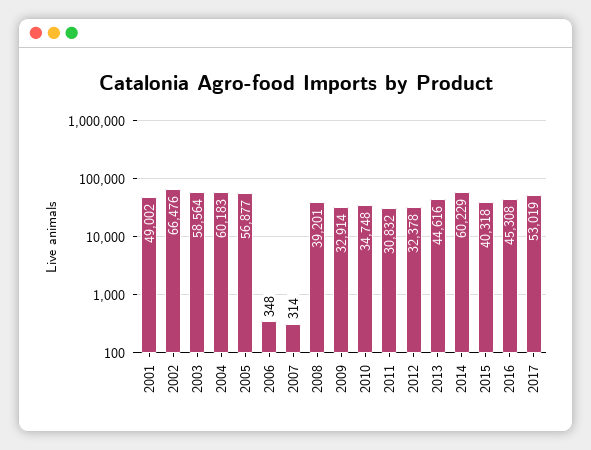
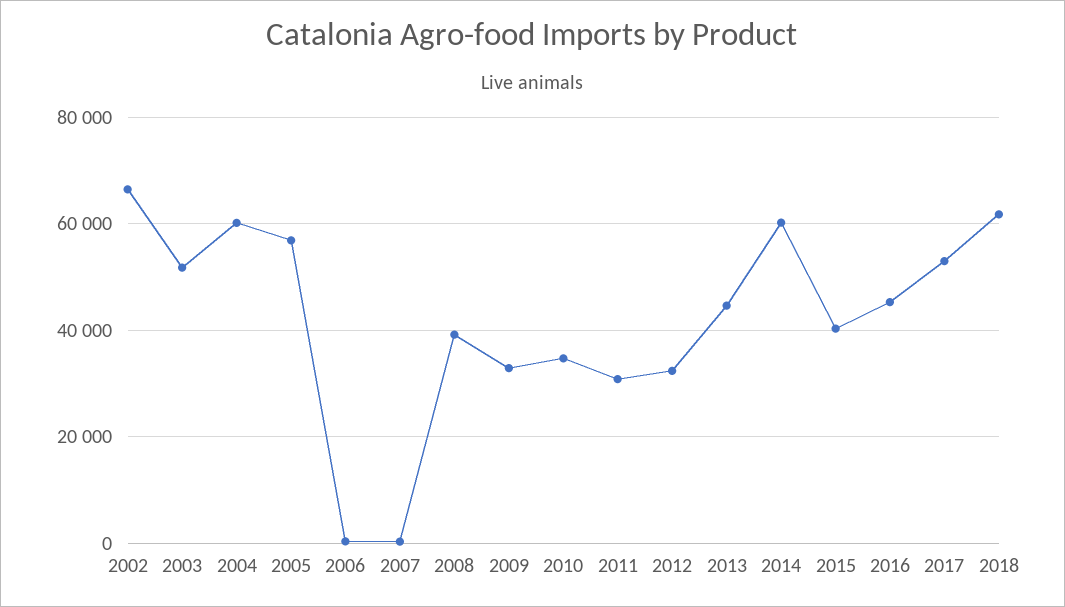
2001: 49002 -> none
2003: 58564 -> 52000
2018: none -> 62000

